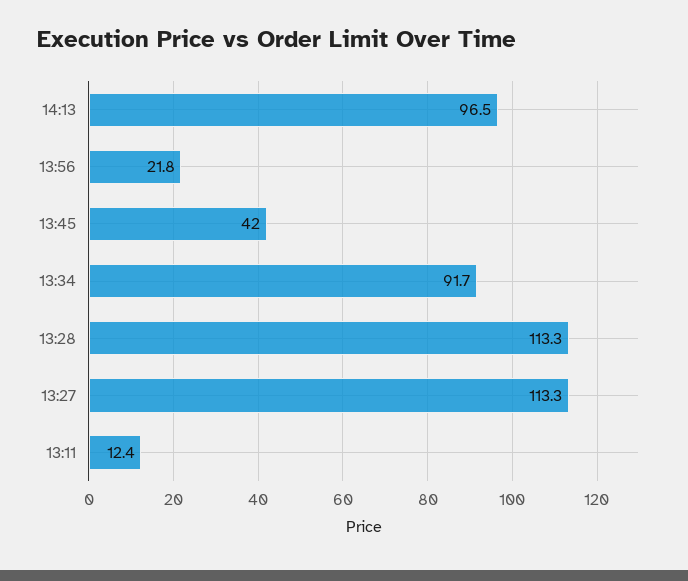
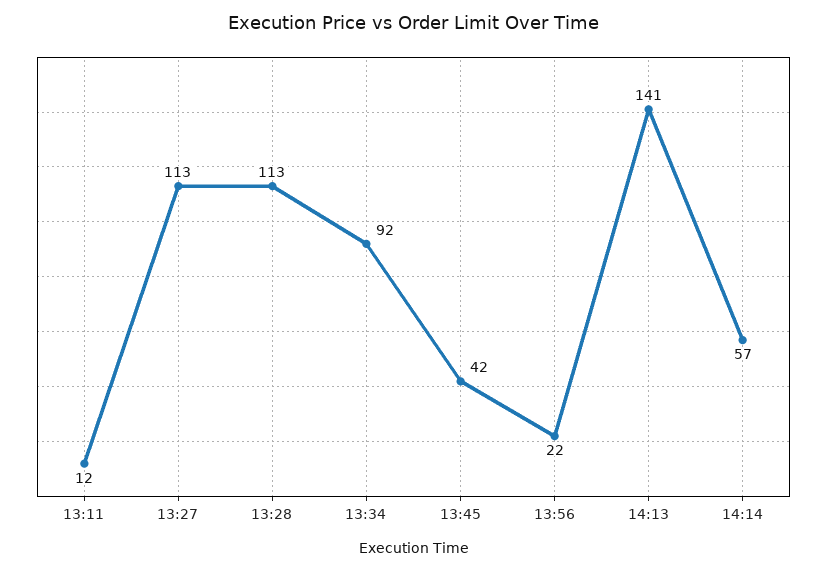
14:13: 96.5 -> 141
14:14: none -> 57

